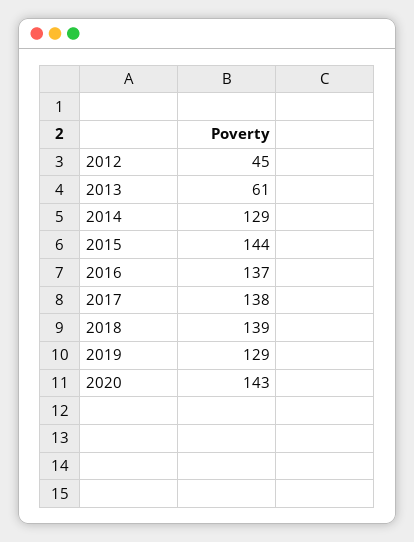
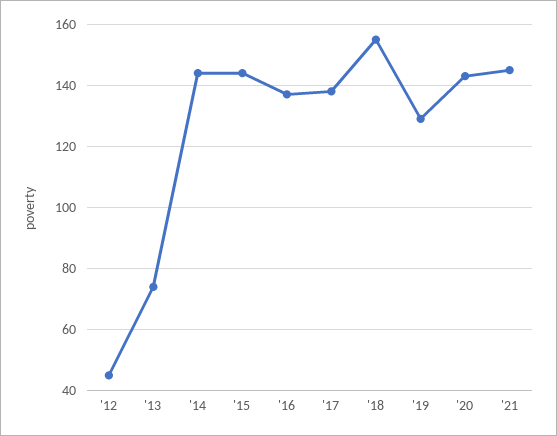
2013: 61 -> 75
2014: 129 -> 145
2018: 139 -> 155
'21: none -> 145

